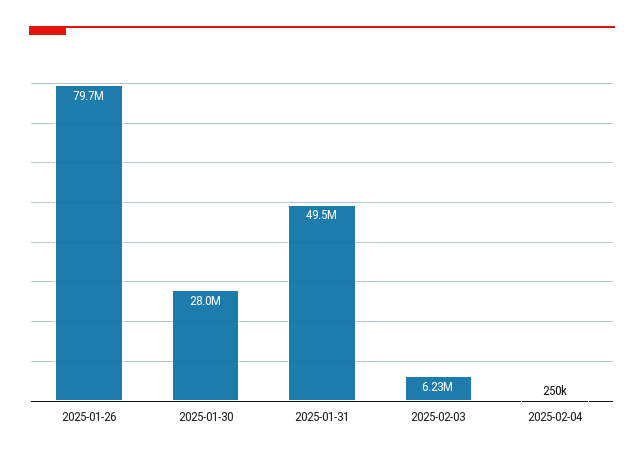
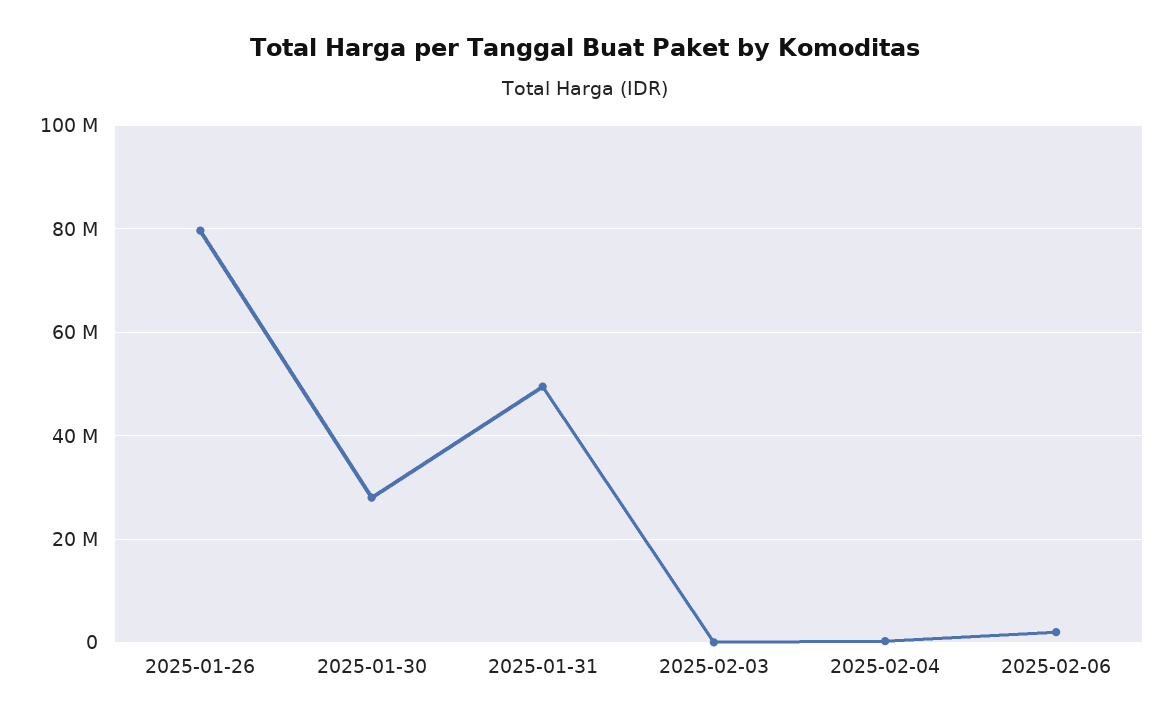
2025-02-03: 6230000 -> 0
2025-02-06: none -> 2000000

